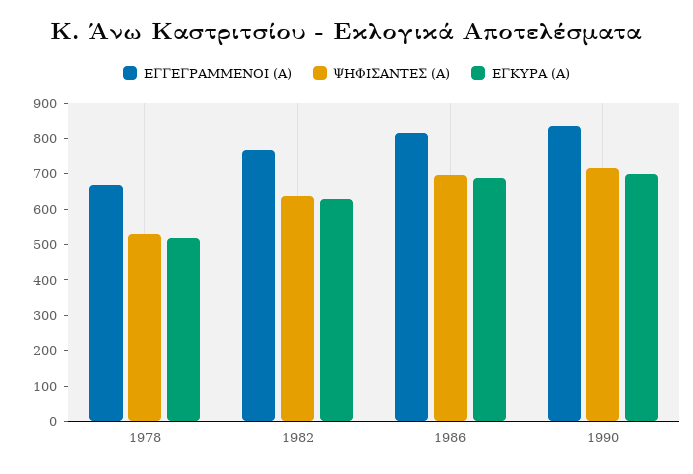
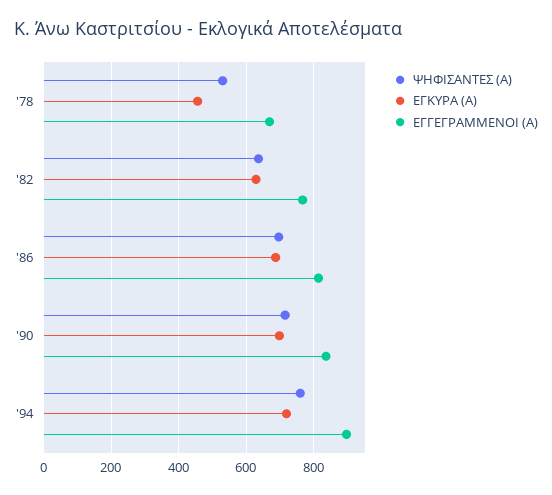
ΕΓΚΥΡΑ (Α), 1978: 525 -> 460
ΨΗΦΙΣΑΝΤΕΣ (Α), '94: none -> 760
ΕΓΚΥΡΑ (Α), '94: none -> 720
ΕΓΓΕΓΡΑΜΜΕΝΟΙ (Α), '94: none -> 900

